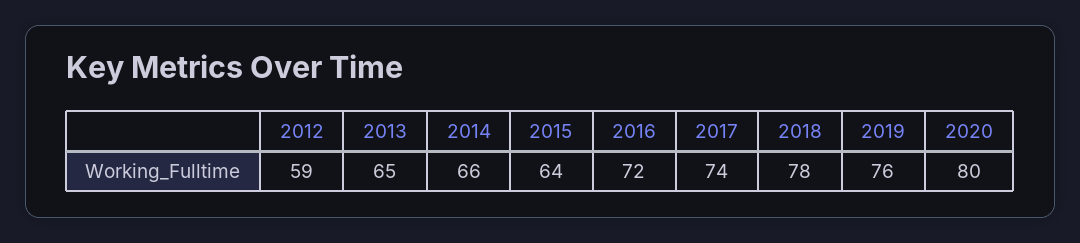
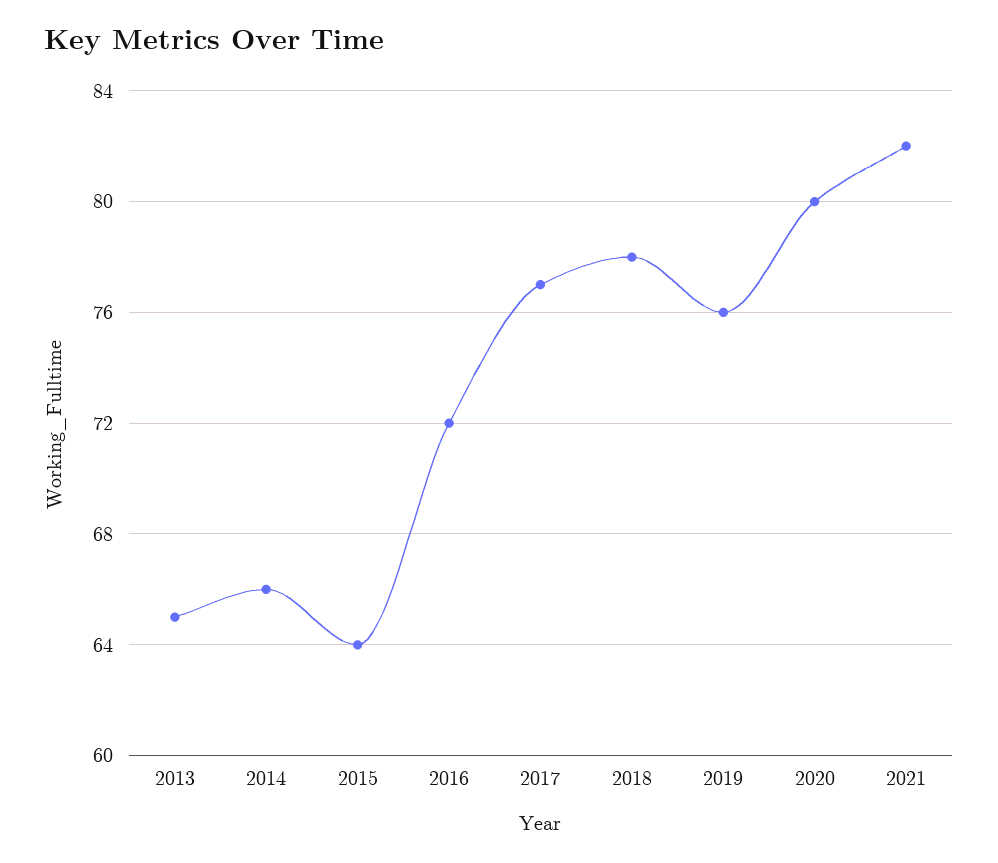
2012: 59 -> none
2017: 74 -> 77
2021: none -> 82

